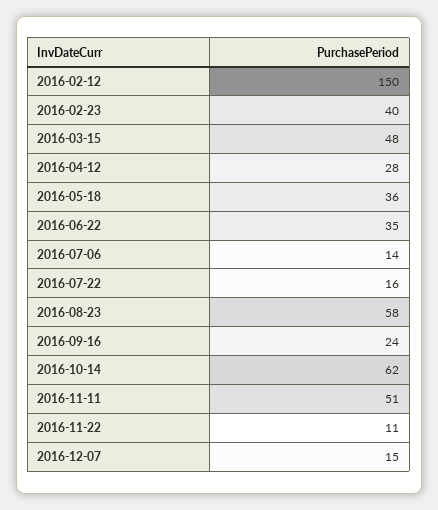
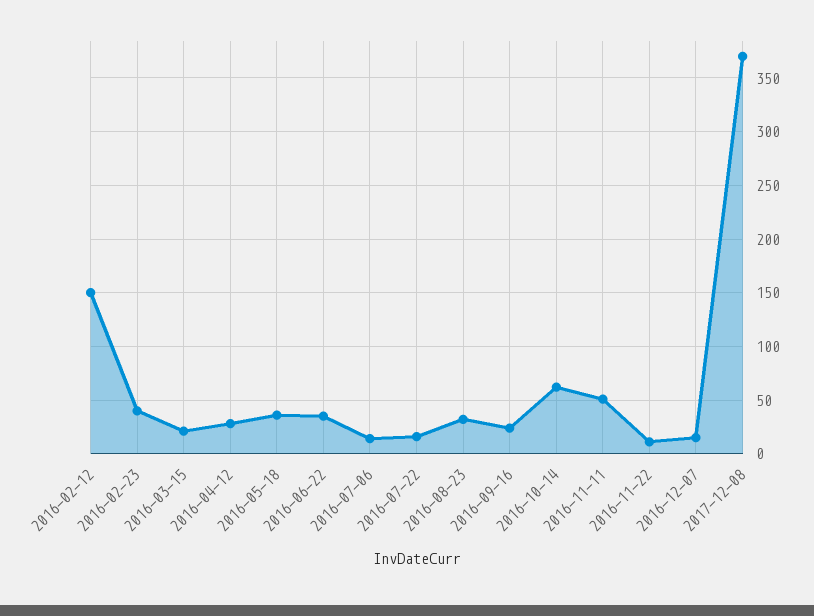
2016-03-15: 48 -> 20
2016-08-23: 58 -> 30
2017-12-08: none -> 370

